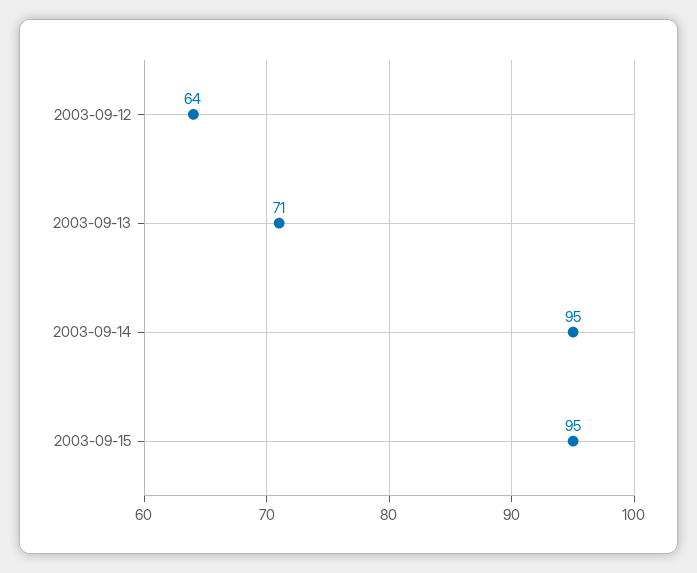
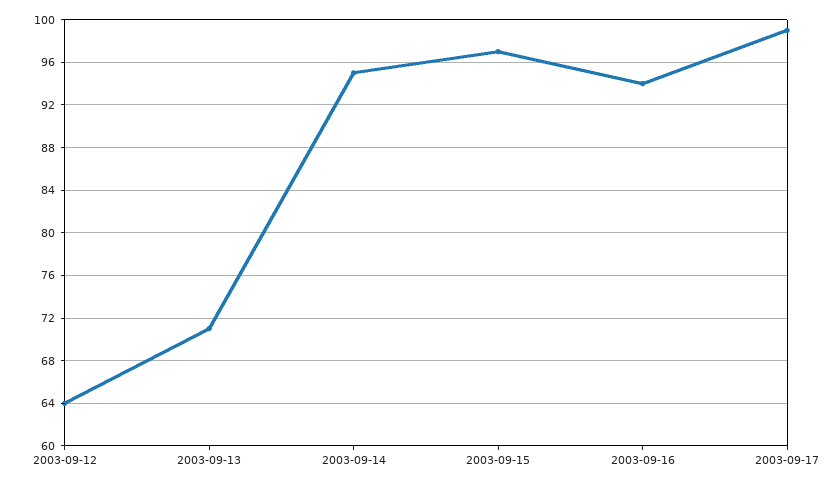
2003-09-15: 95 -> 97
2003-09-16: none -> 94
2003-09-17: none -> 99

